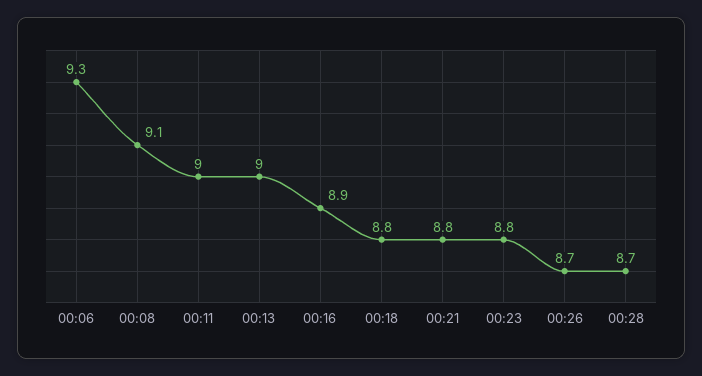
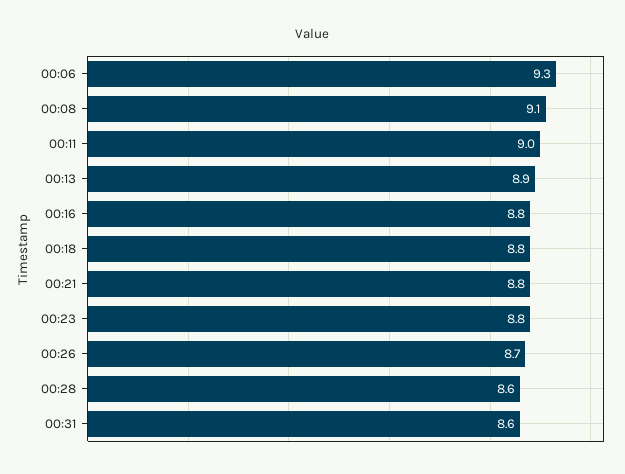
00:13: 9 -> 8.9
00:16: 8.9 -> 8.8
00:28: 8.7 -> 8.6
00:31: none -> 8.6

